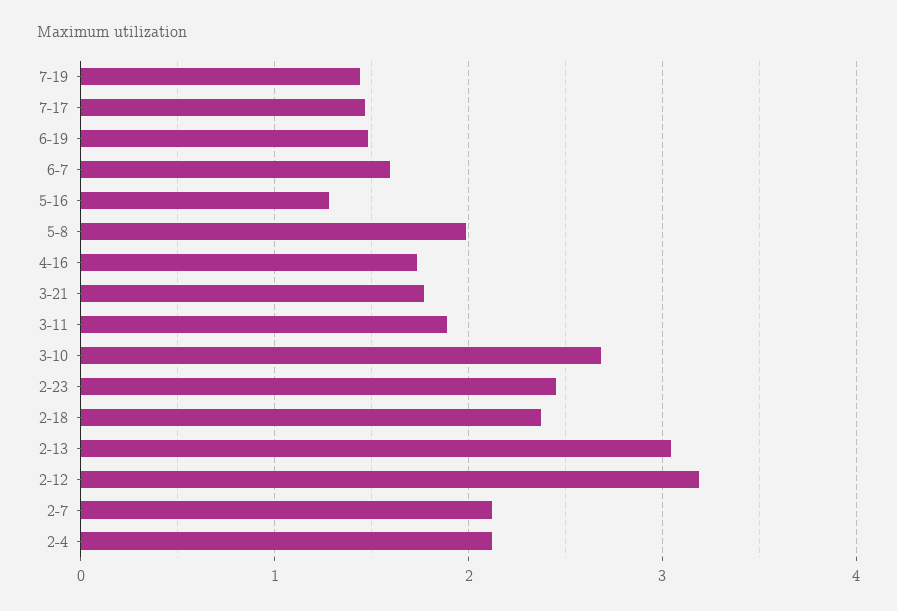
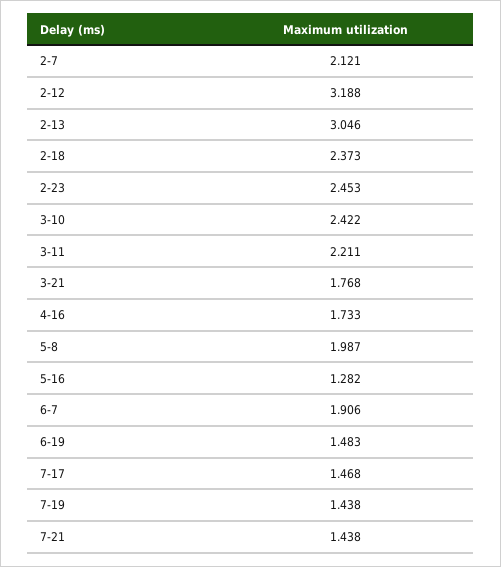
6-7: 1.6 -> 1.906
3-11: 1.9 -> 2.211
3-10: 2.7 -> 2.422
2-4: 2.1 -> none
7-21: none -> 1.438

